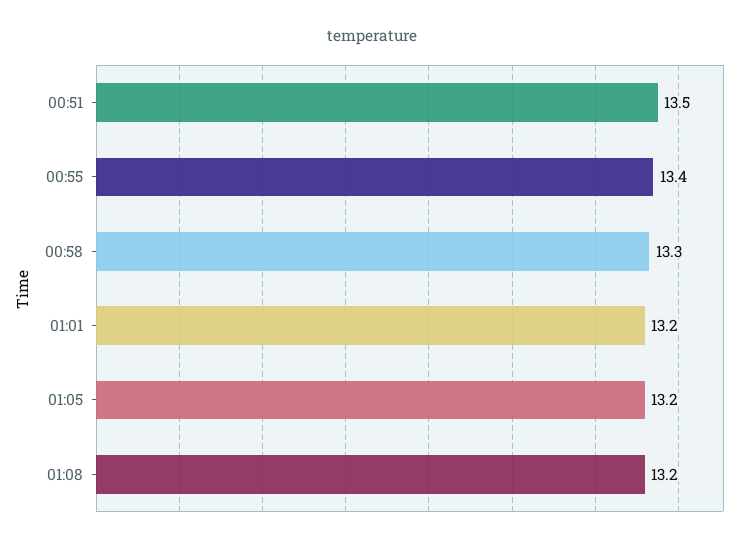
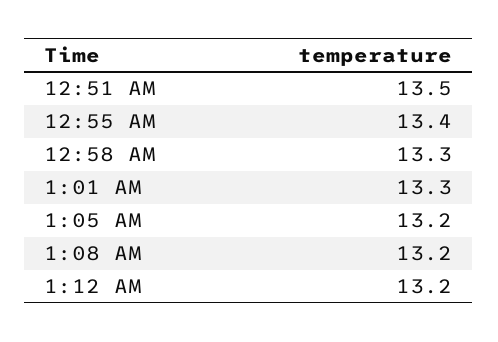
01:01: 13.2 -> 13.3
1:12 AM: none -> 13.2

